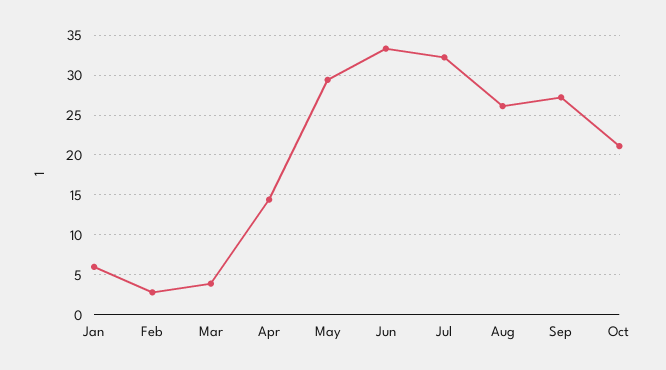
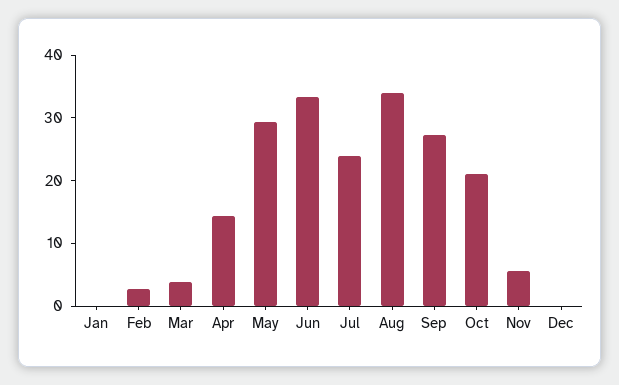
Jan: 6 -> 0
Jul: 32 -> 24
Aug: 26 -> 34
Nov: none -> 6
Dec: none -> 0

